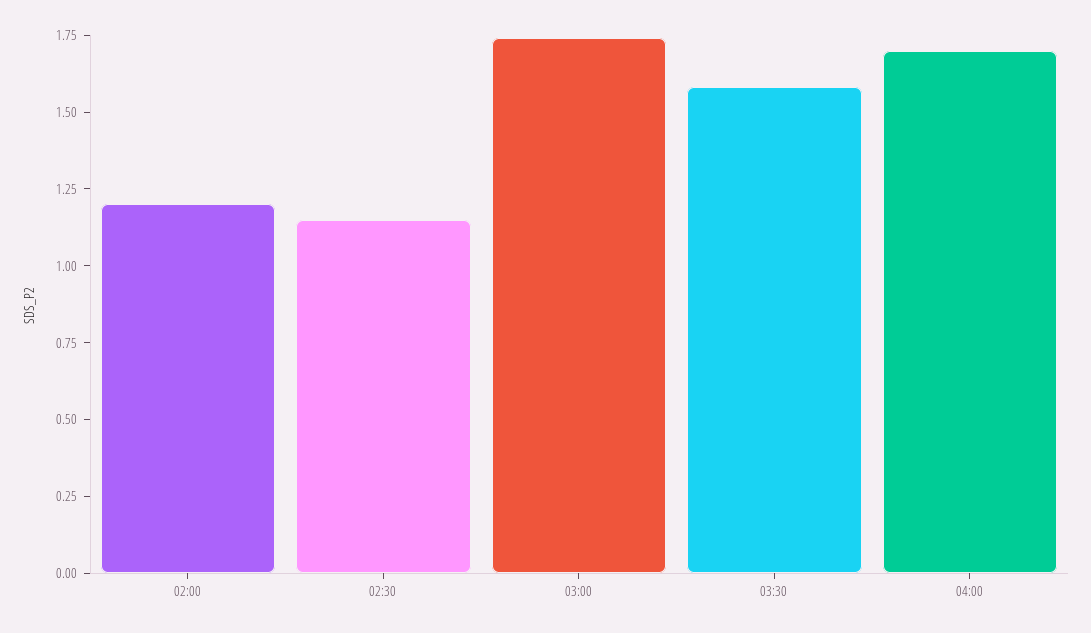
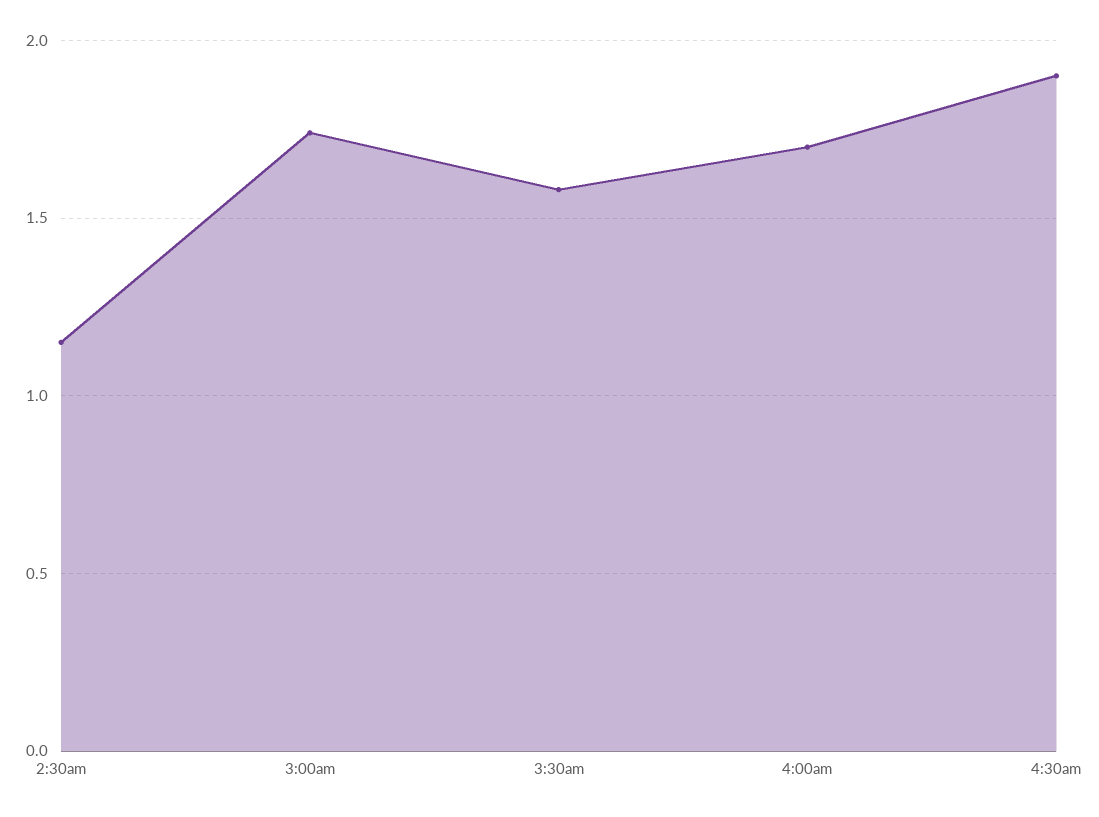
02:00: 1.2 -> none
4:30am: none -> 1.9

